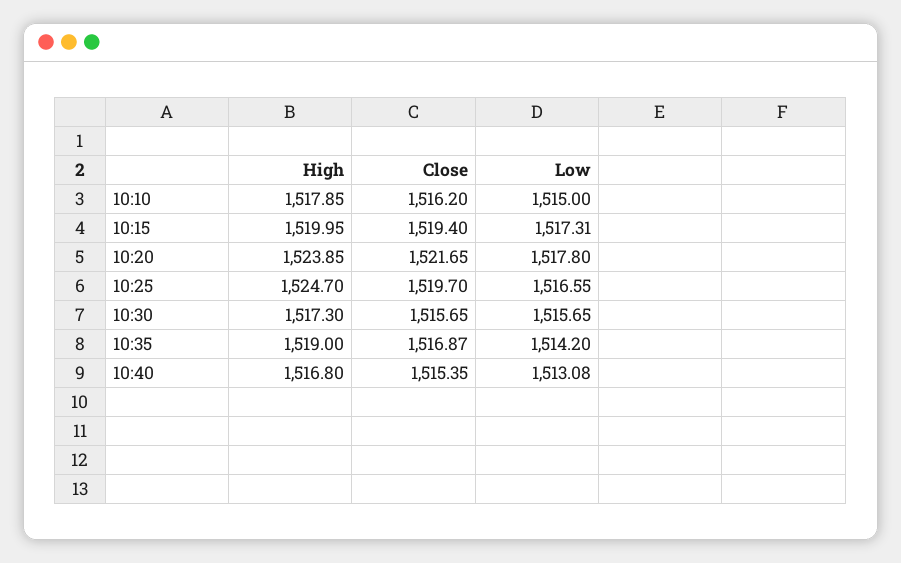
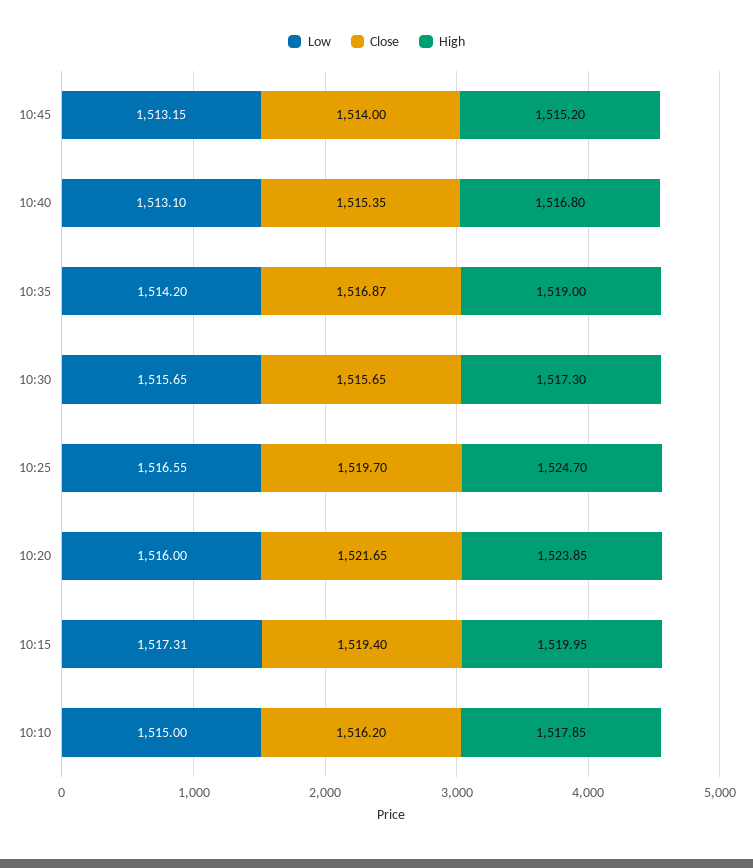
Low, 10:20: 1517.8 -> 1516
Low, 10:40: 1513.08 -> 1513.1
Low, 10:45: none -> 1513.15
Close, 10:45: none -> 1514
High, 10:45: none -> 1515.2

